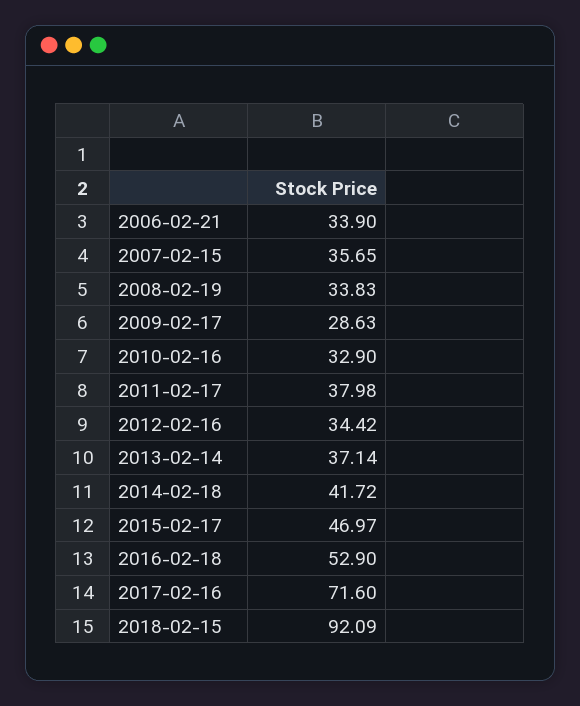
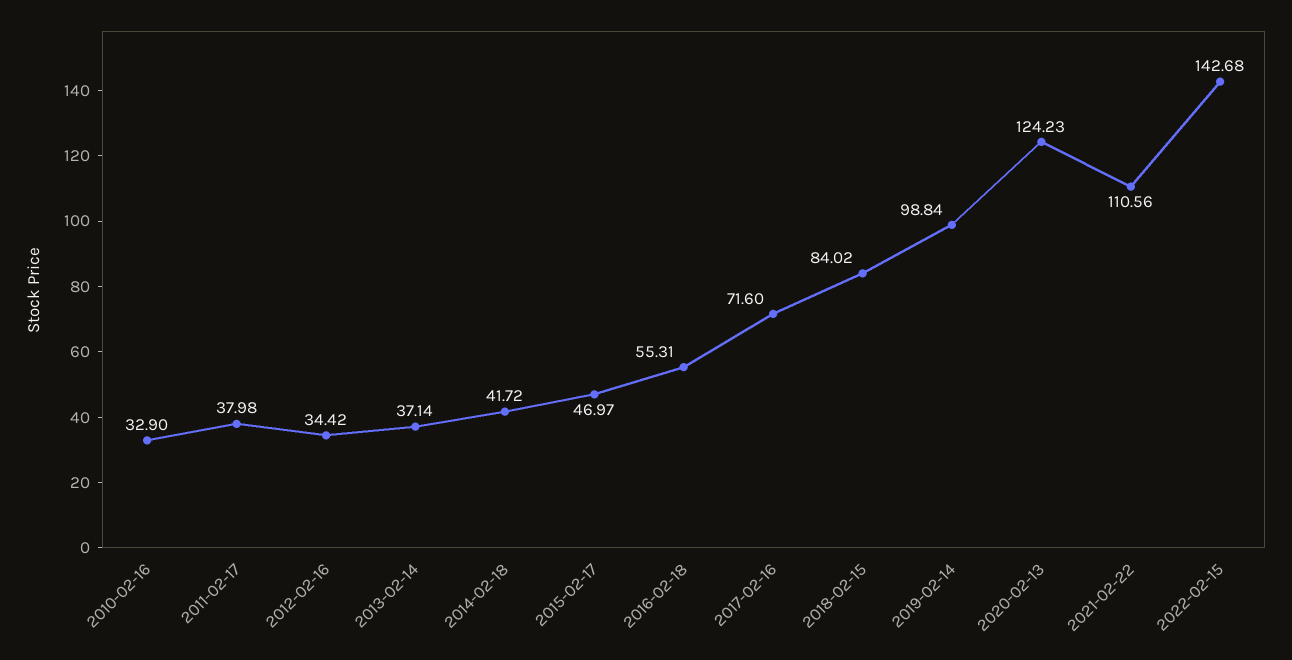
2006-02-21: 33.9 -> none
2007-02-15: 35.65 -> none
2008-02-19: 33.83 -> none
2009-02-17: 28.63 -> none
2016-02-18: 52.9 -> 55.31
2018-02-15: 92.09 -> 84.02
2019-02-14: none -> 98.84
2020-02-13: none -> 124.23
2021-02-22: none -> 110.56
2022-02-15: none -> 142.68

